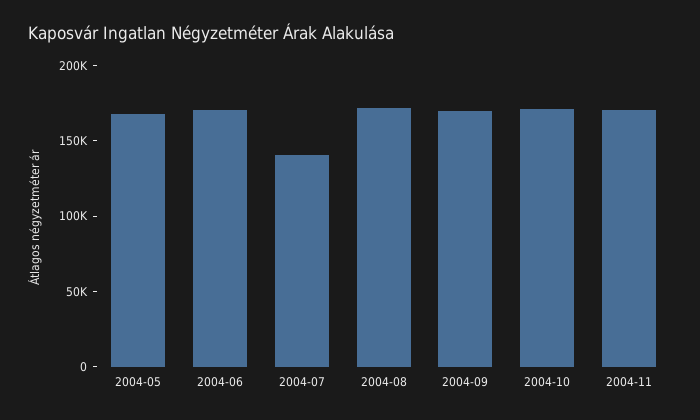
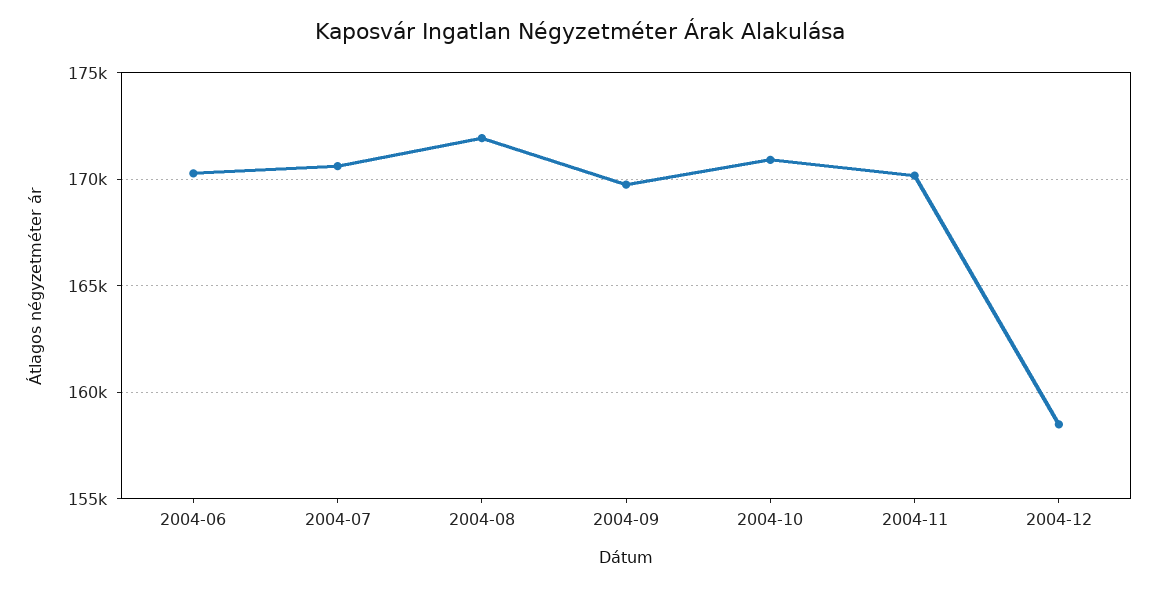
2004-05: 170000 -> none
2004-07: 140000 -> 170500
2004-12: none -> 158500

